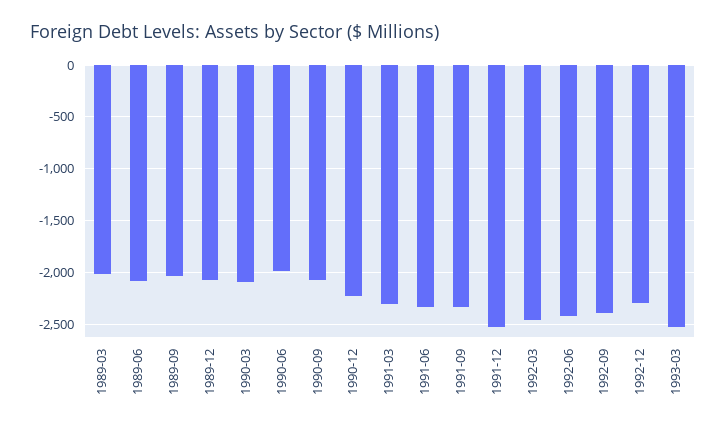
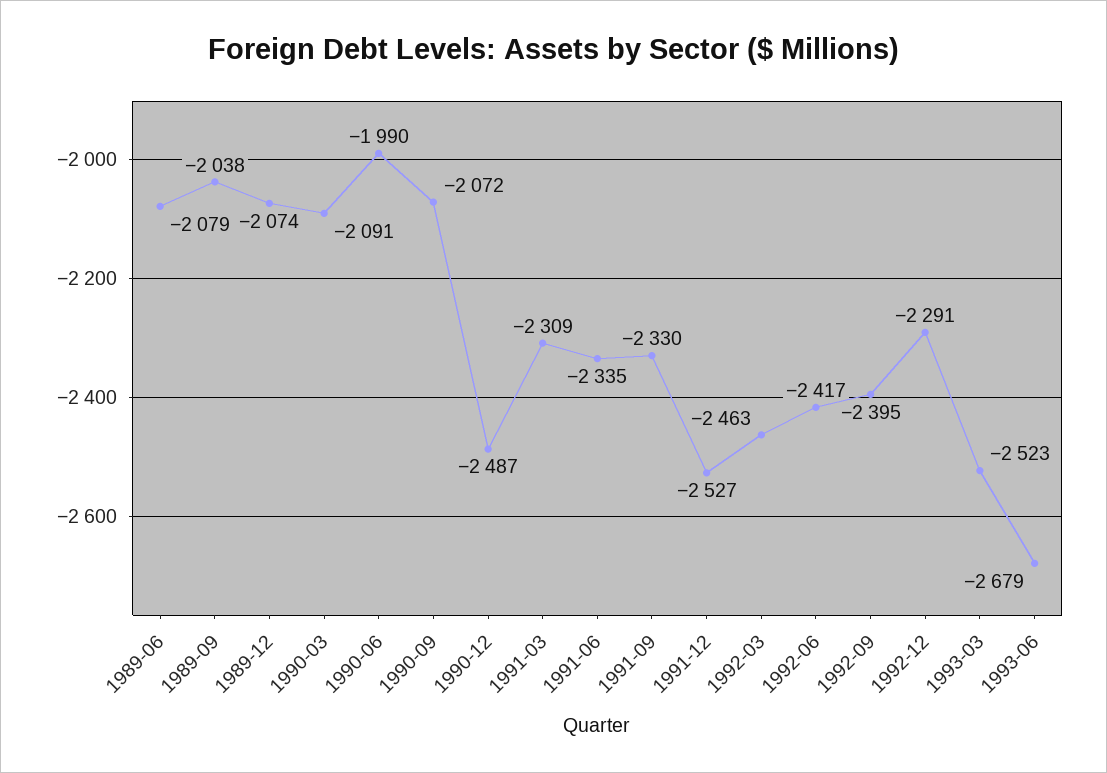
1989-03: -2000 -> none
1990-12: -2200 -> -2487
1993-06: none -> -2679

